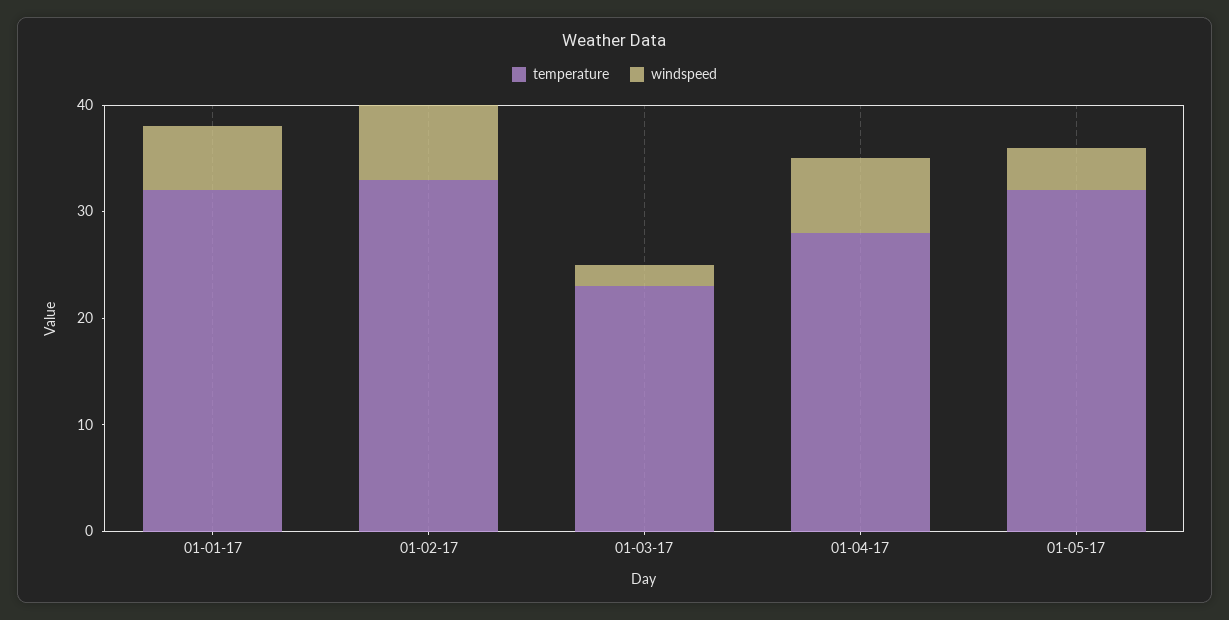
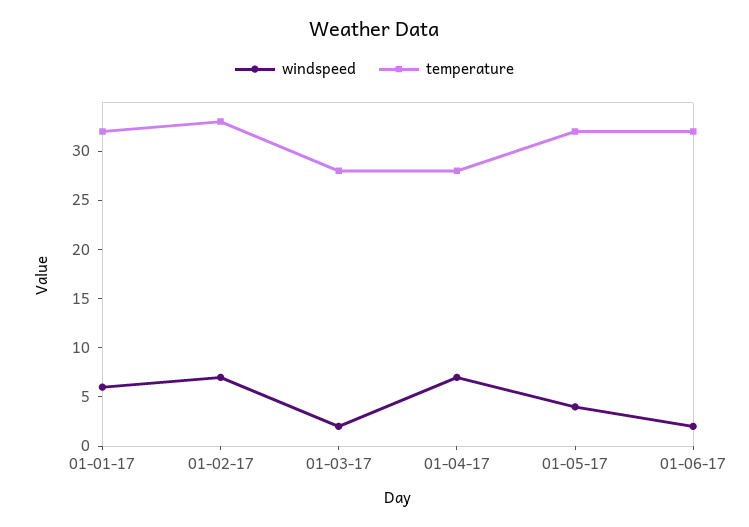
temperature, 01-03-17: 23 -> 28
windspeed, 01-06-17: none -> 2
temperature, 01-06-17: none -> 32

